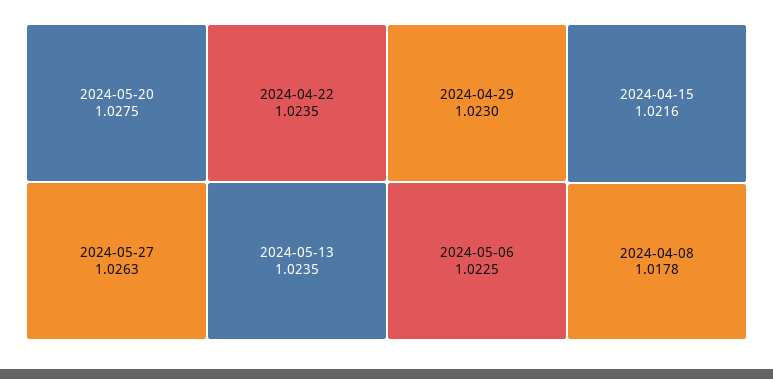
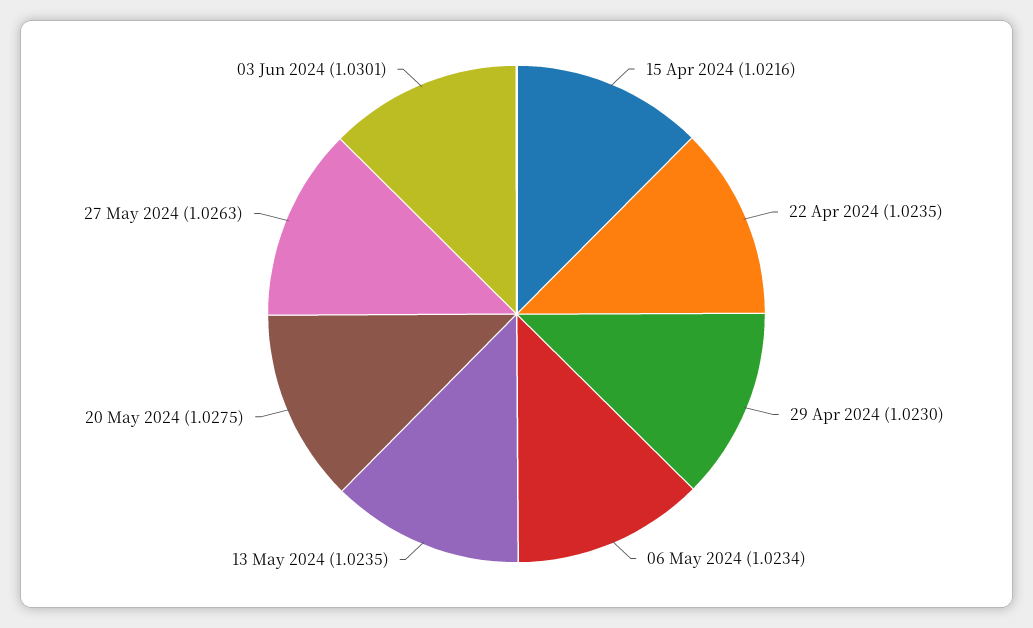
2024-05-06: 1.0225 -> 1.0234
2024-04-08: 1.0178 -> none
03 Jun 2024: none -> 1.0301

